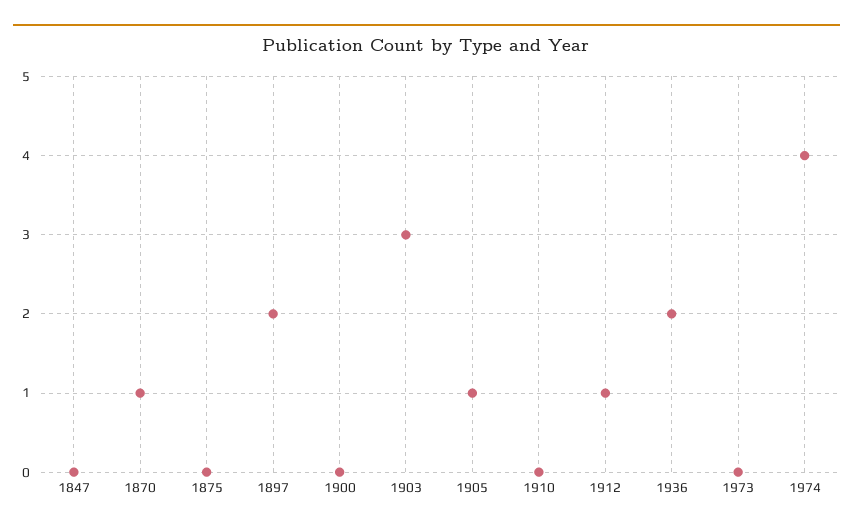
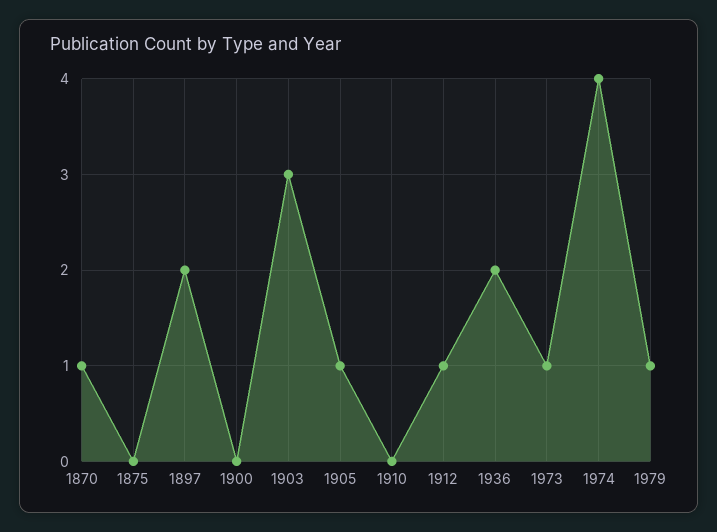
1847: 0 -> none
1973: 0 -> 1
1979: none -> 1

